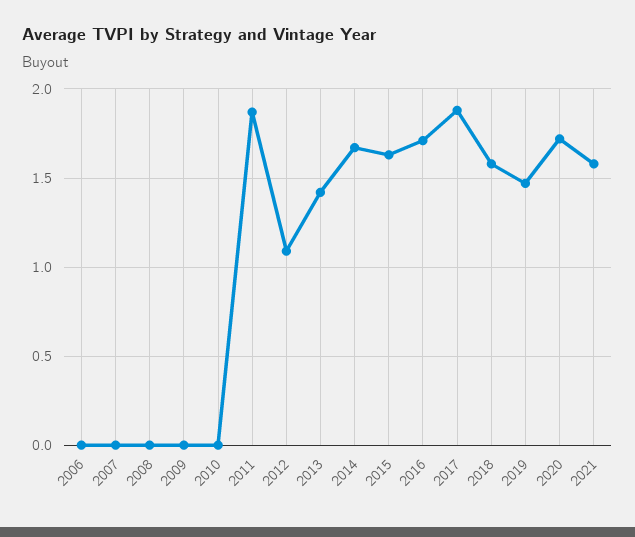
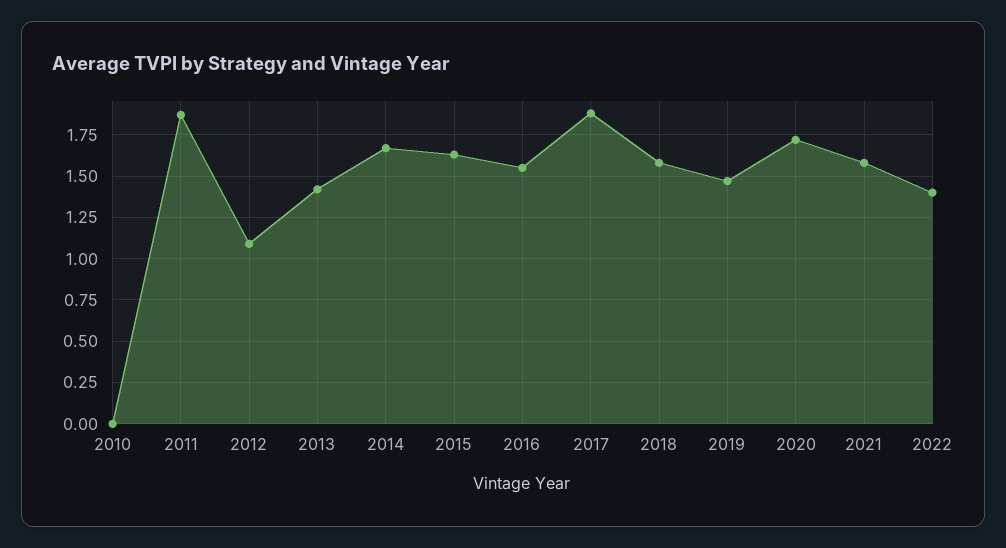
2006: 0 -> none
2007: 0 -> none
2008: 0 -> none
2009: 0 -> none
2016: 1.7 -> 1.55
2022: none -> 1.4

